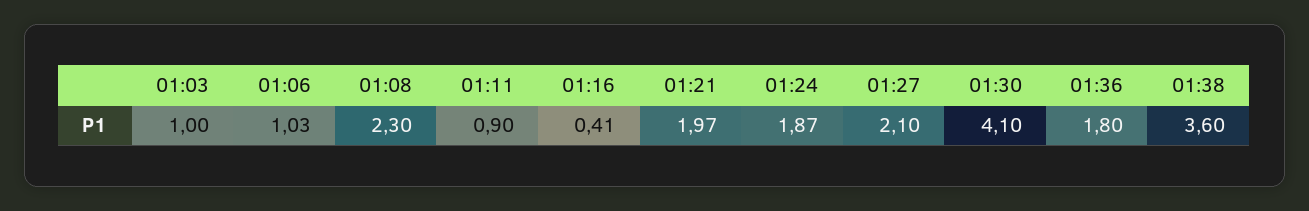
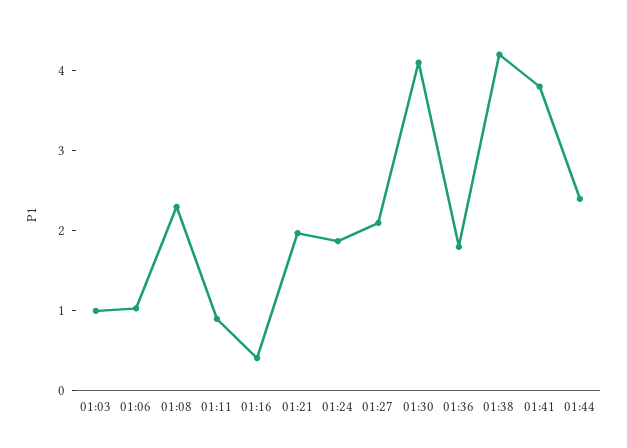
01:38: 3.6 -> 4.2
01:41: none -> 3.8
01:44: none -> 2.4

